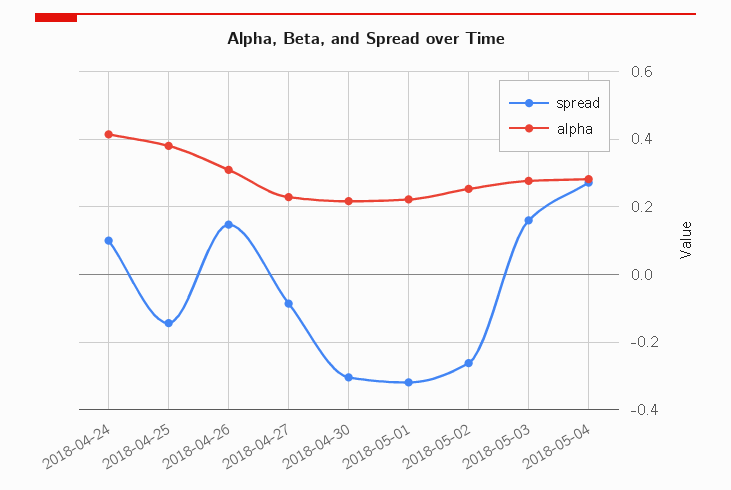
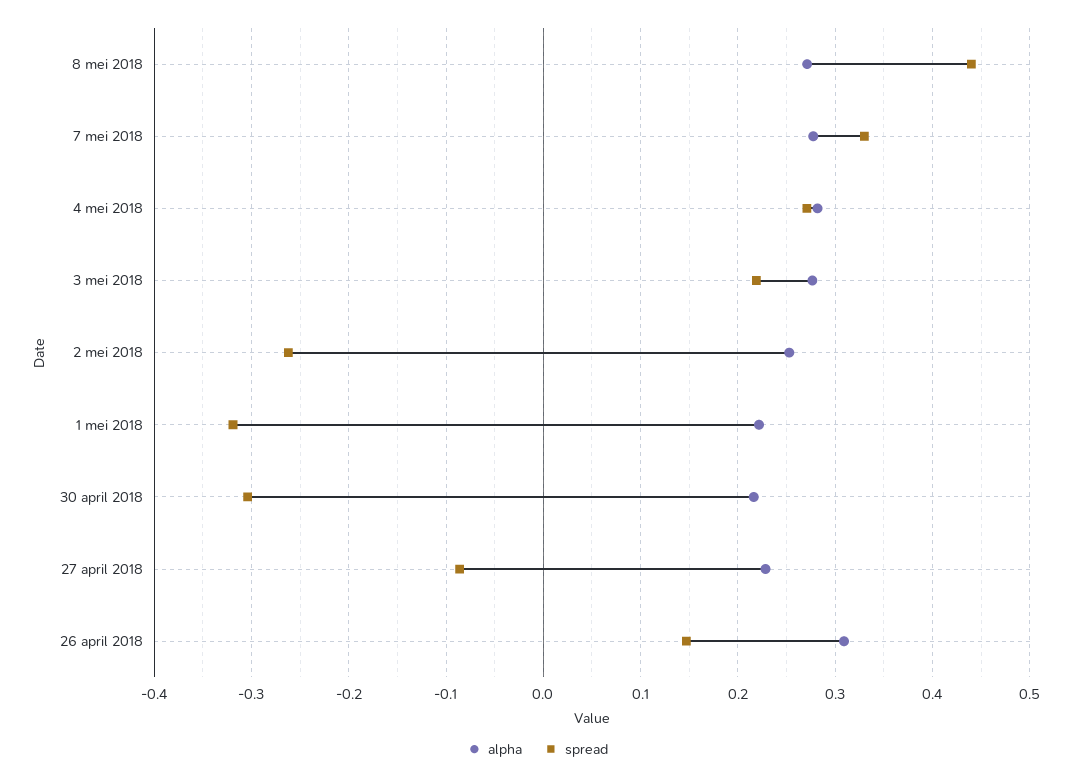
spread, 2018-04-24: 0.1 -> none
alpha, 2018-04-24: 0.42 -> none
spread, 2018-04-25: -0.14 -> none
alpha, 2018-04-25: 0.38 -> none
spread, 2018-05-03: 0.16 -> 0.22
alpha, 8 mei 2018: none -> 0.27
spread, 8 mei 2018: none -> 0.44
alpha, 7 mei 2018: none -> 0.28
spread, 7 mei 2018: none -> 0.33

